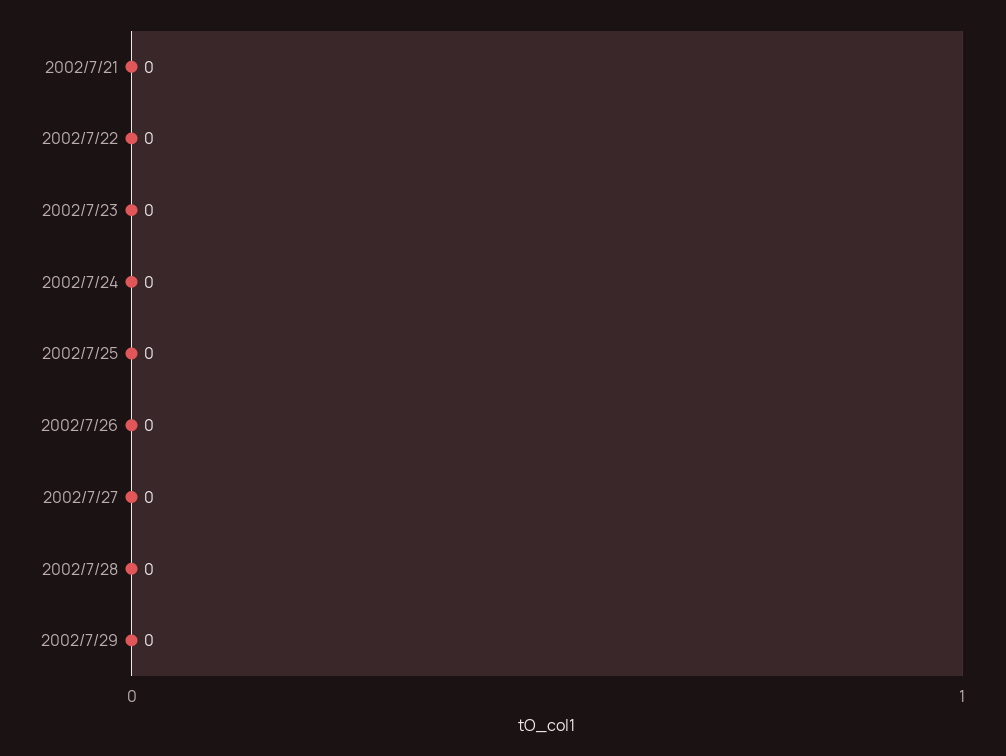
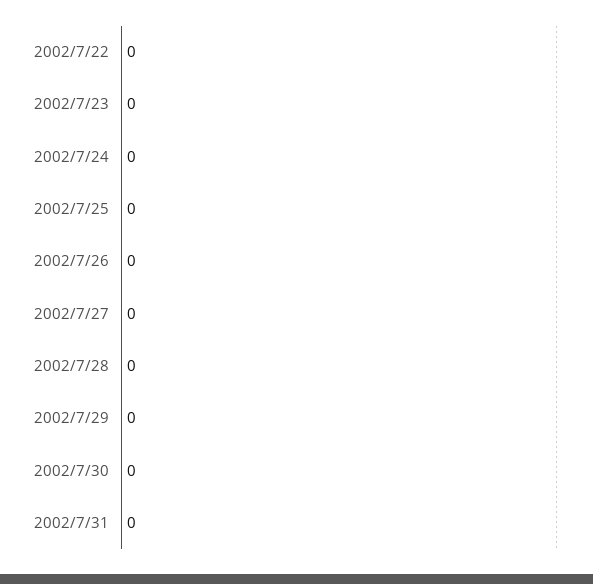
2002/7/21: 0 -> none
2002/7/30: none -> 0
2002/7/31: none -> 0

